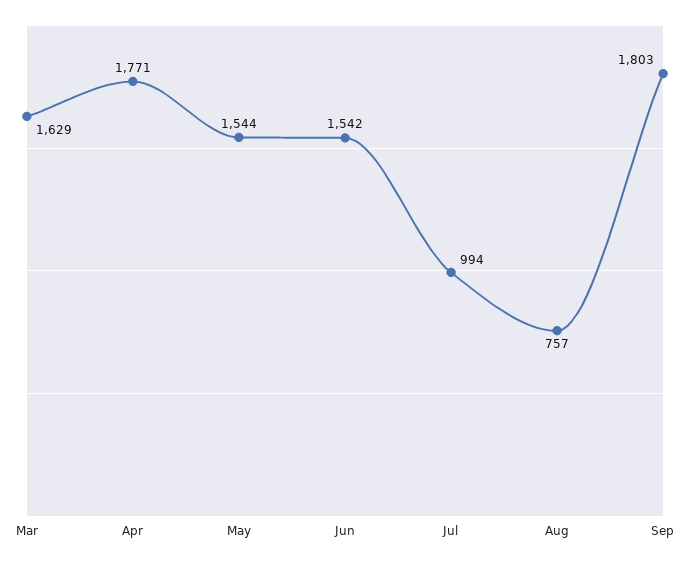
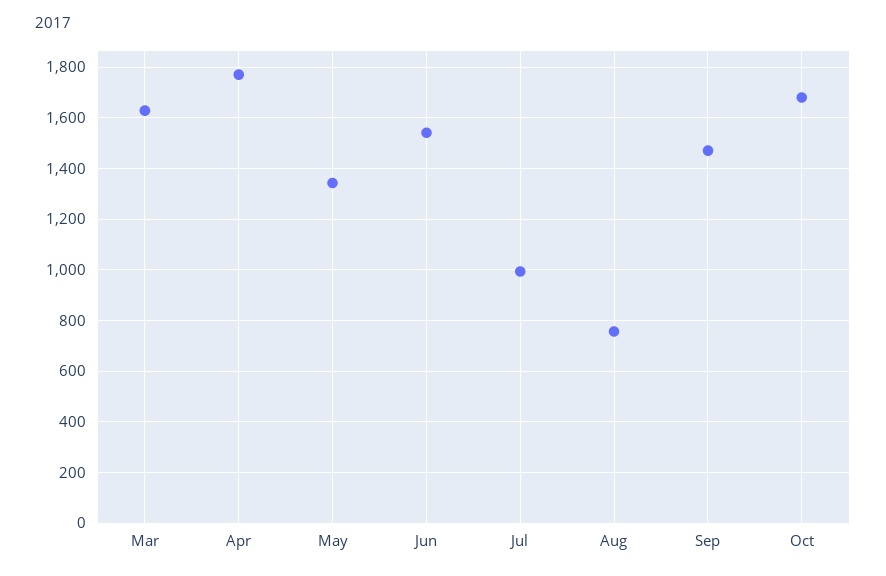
May: 1544 -> 1350
Sep: 1803 -> 1475
Oct: none -> 1675

